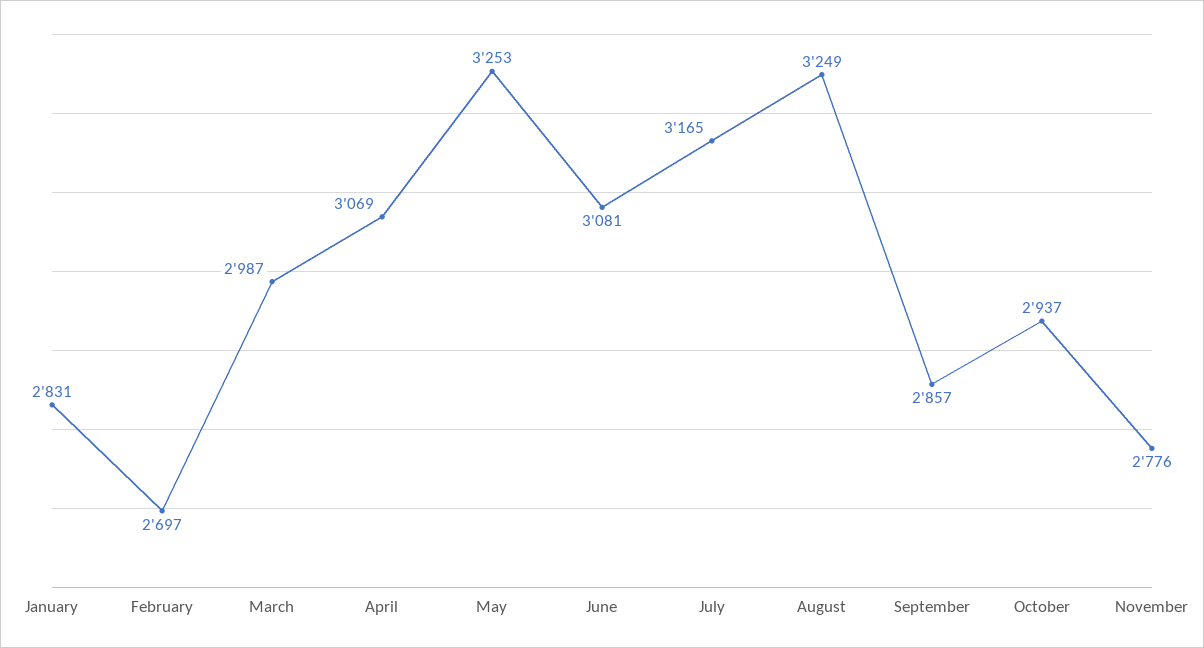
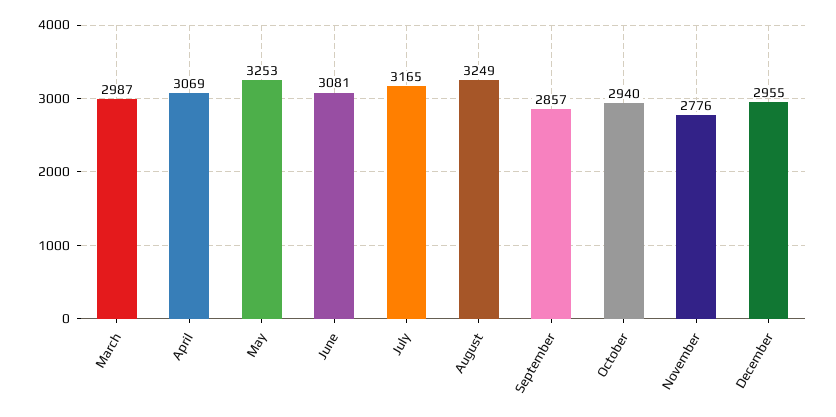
January: 2831 -> none
February: 2697 -> none
October: 2937 -> 2940
December: none -> 2955

